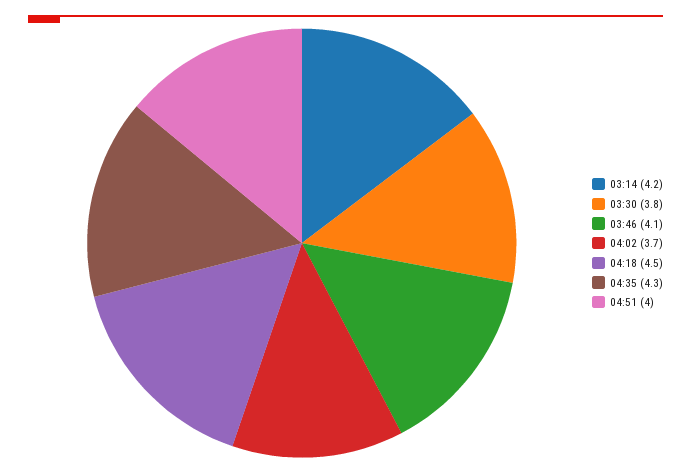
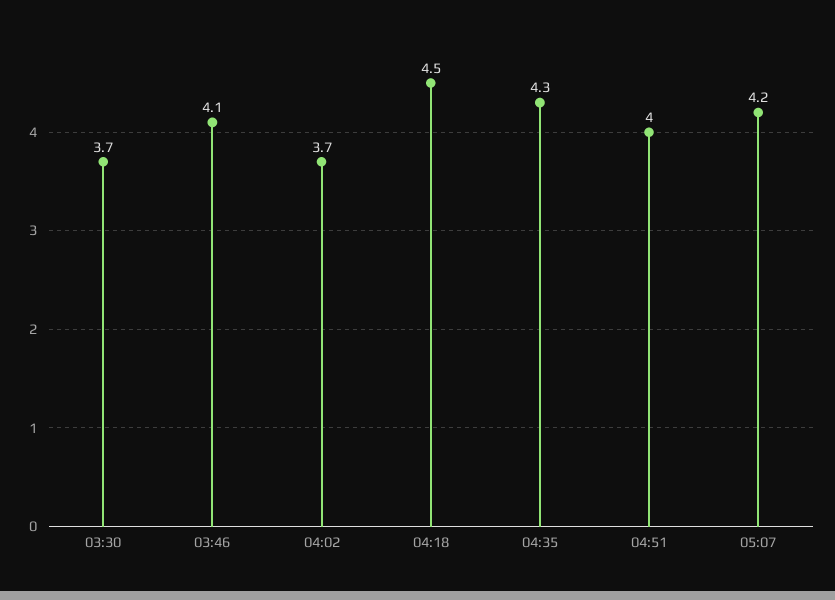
03:14: 4.2 -> none
03:30: 3.8 -> 3.7
05:07: none -> 4.2

